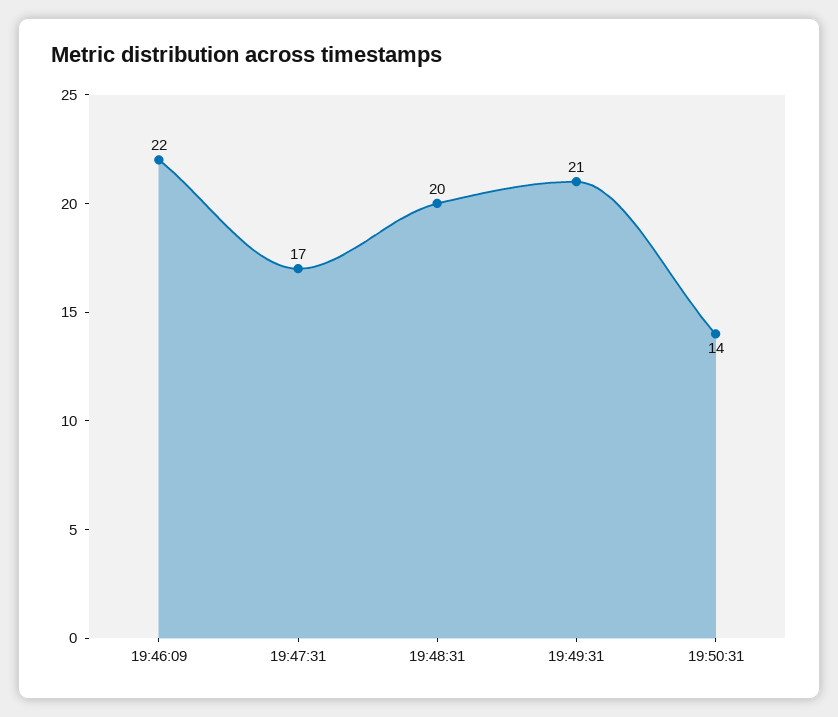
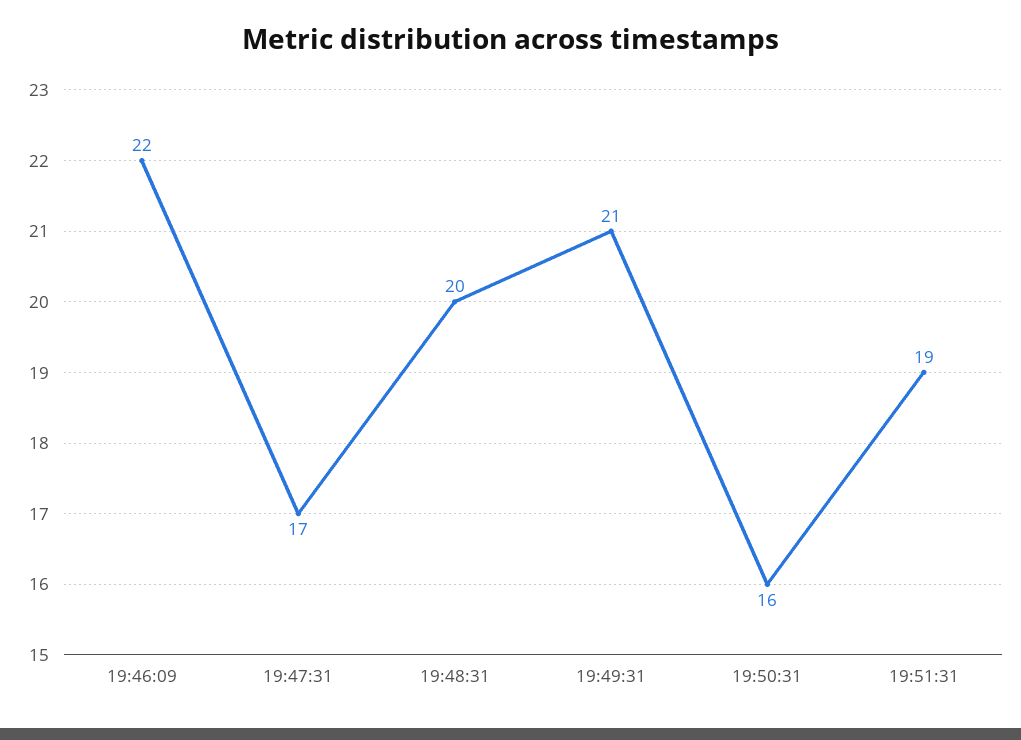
19:50:31: 14 -> 16
19:51:31: none -> 19

